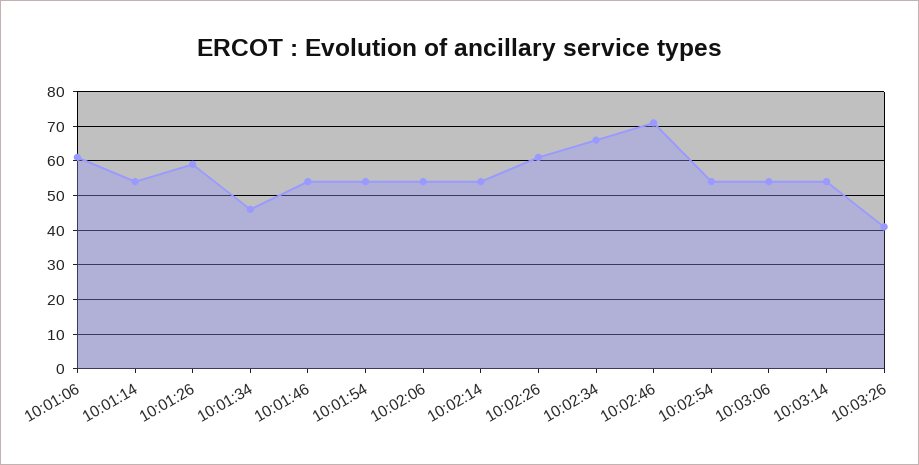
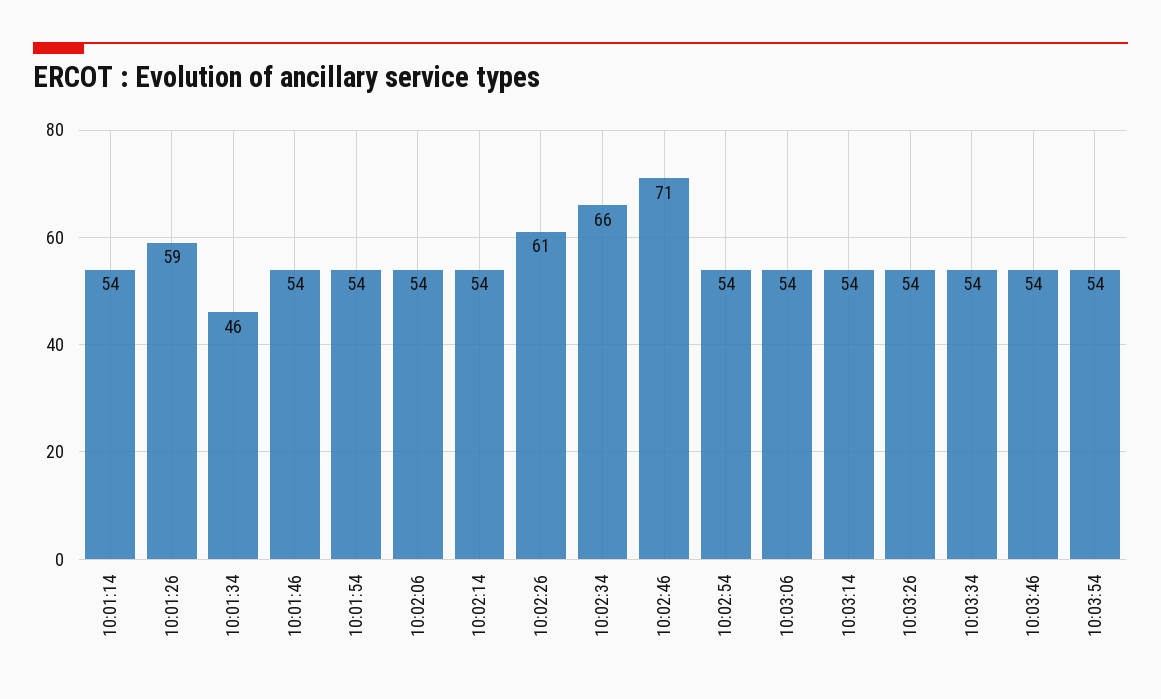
10:01:06: 60 -> none
10:03:26: 40 -> 54
10:03:34: none -> 54
10:03:46: none -> 54
10:03:54: none -> 54

